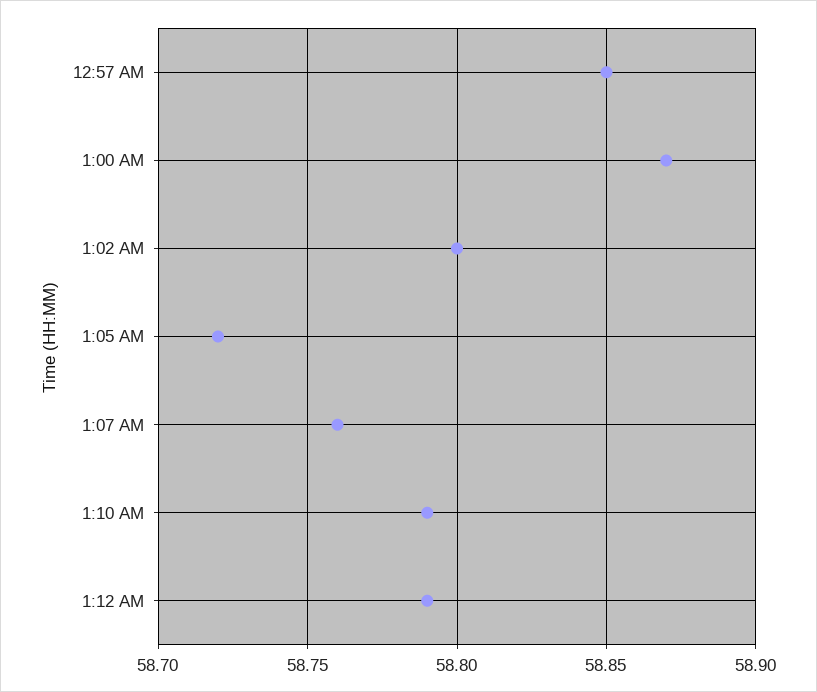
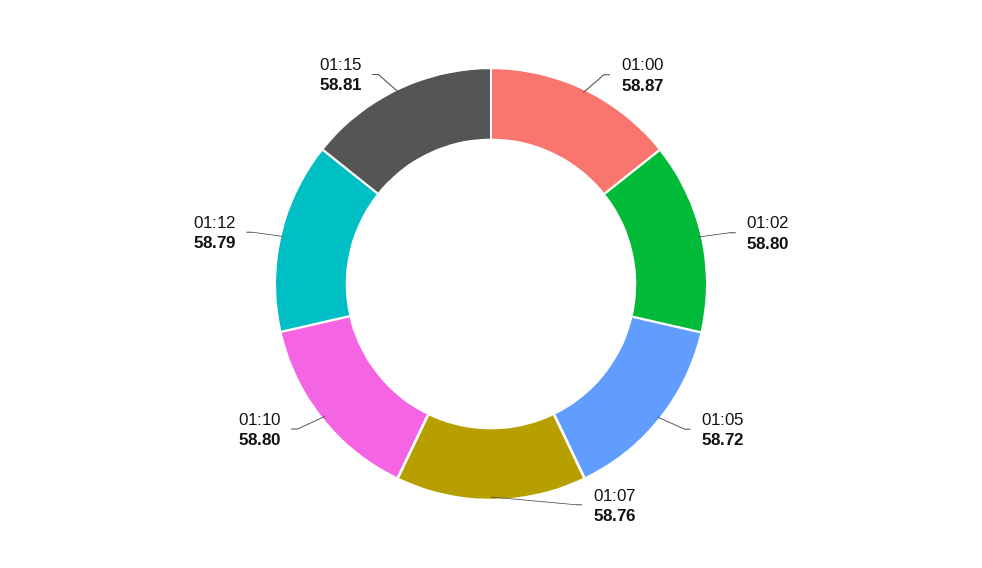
12:57 AM: 58.85 -> none
1:10 AM: 58.79 -> 58.8
01:15: none -> 58.81

